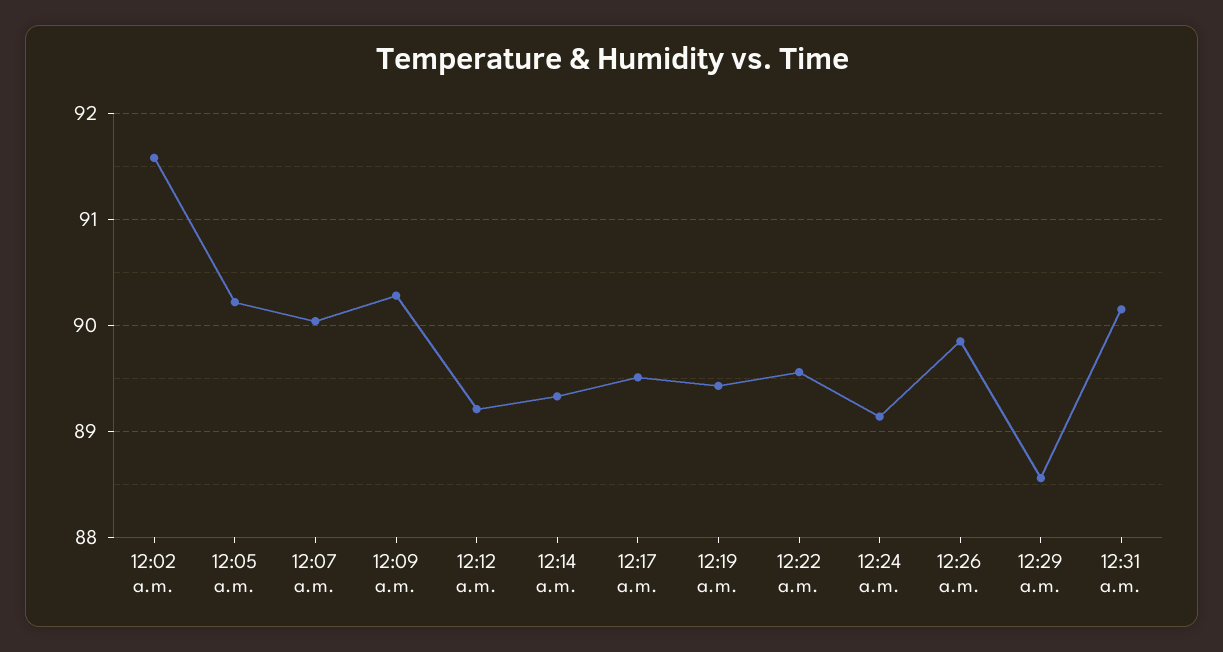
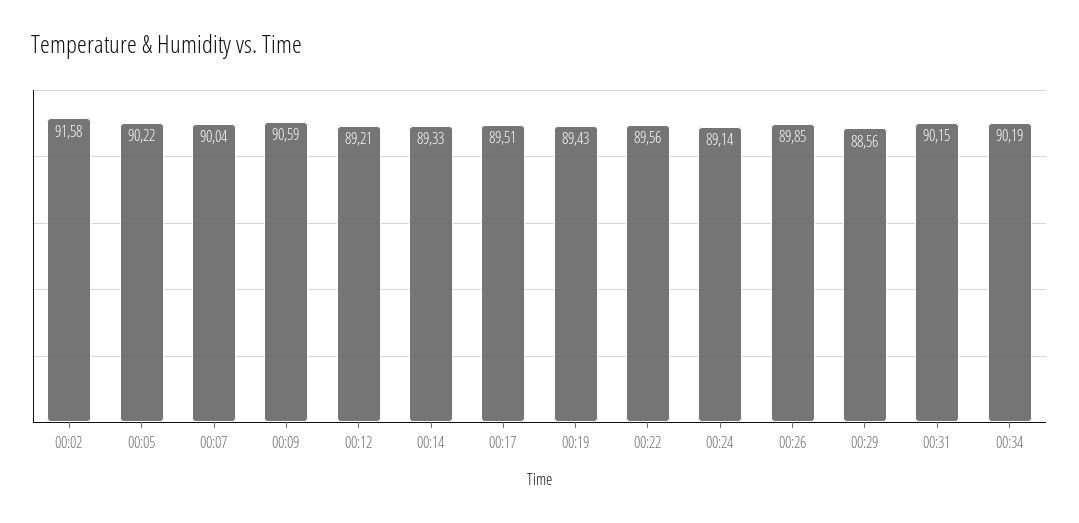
12:09 a.m.: 90.3 -> 90.59
00:34: none -> 90.19

